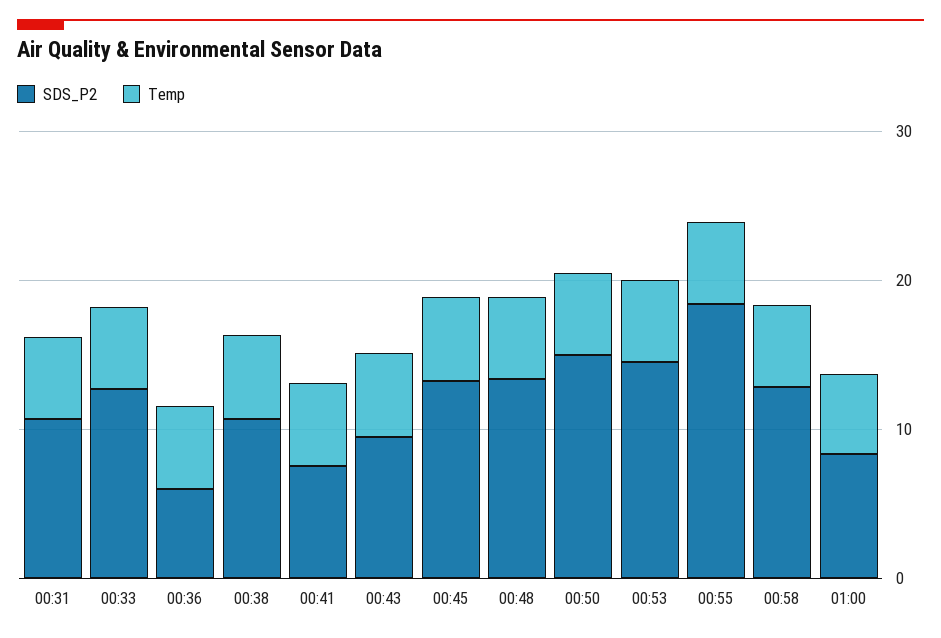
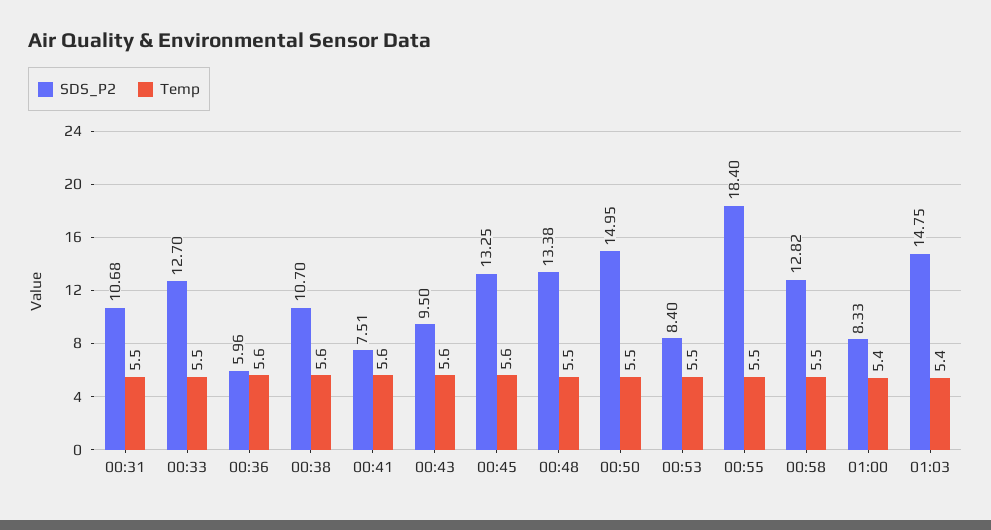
SDS_P2, 00:53: 14 -> 8.4
SDS_P2, 01:03: none -> 14.75
Temp, 01:03: none -> 5.4

